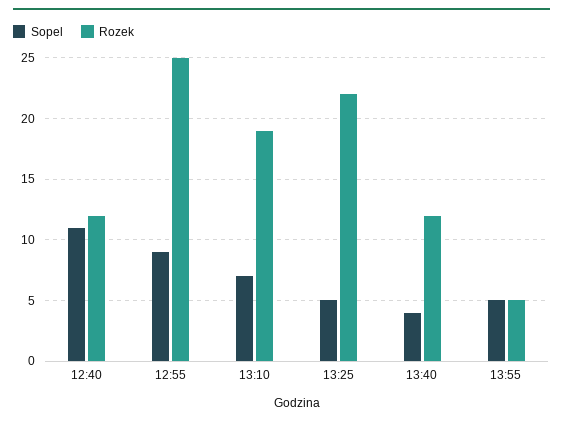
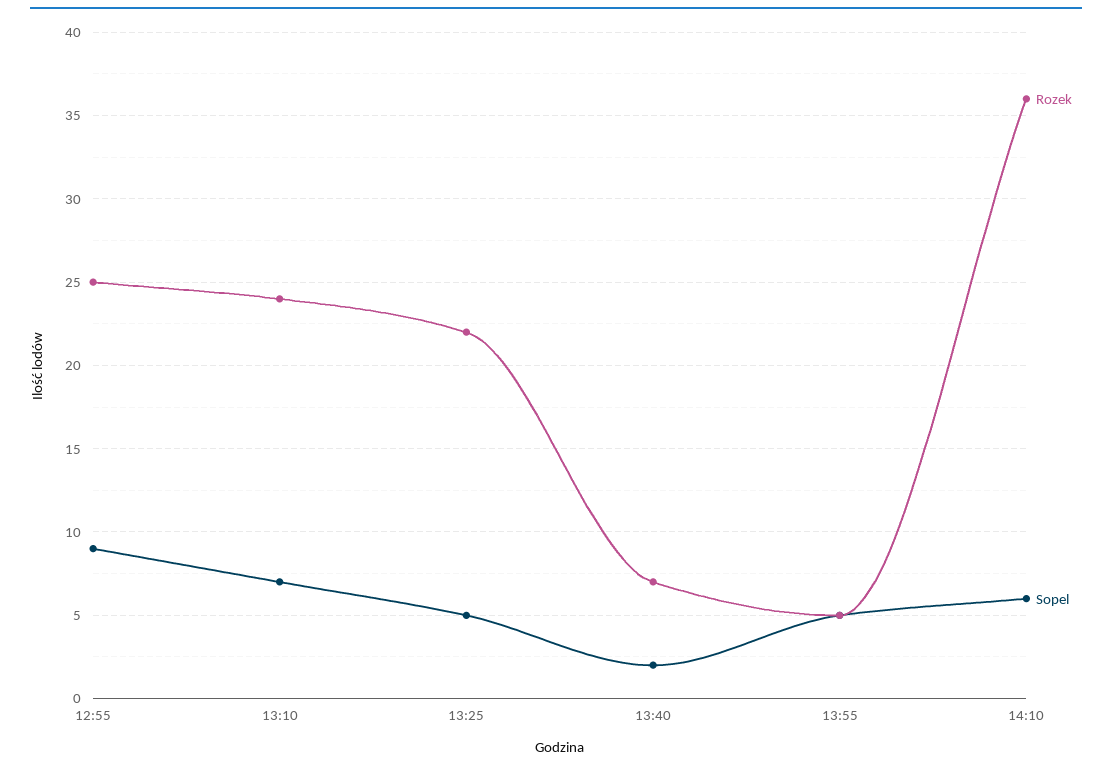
Sopel, 12:40: 11 -> none
Rozek, 12:40: 12 -> none
Rozek, 13:10: 19 -> 24
Sopel, 13:40: 4 -> 2
Rozek, 13:40: 12 -> 7
Rozek, 14:10: none -> 36
Sopel, 14:10: none -> 6

